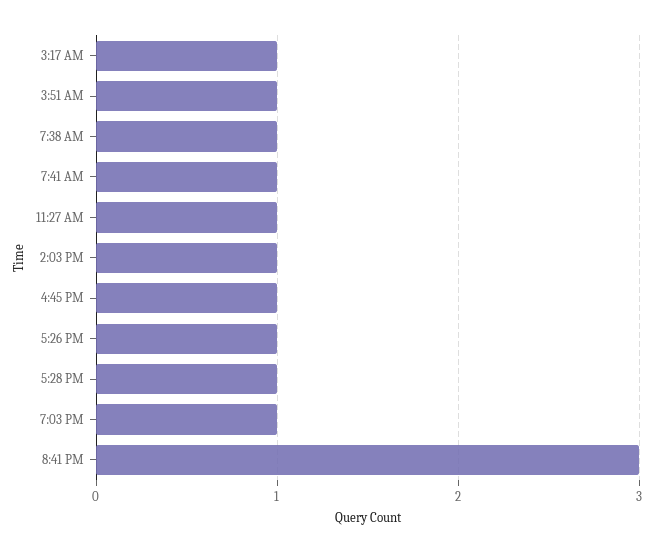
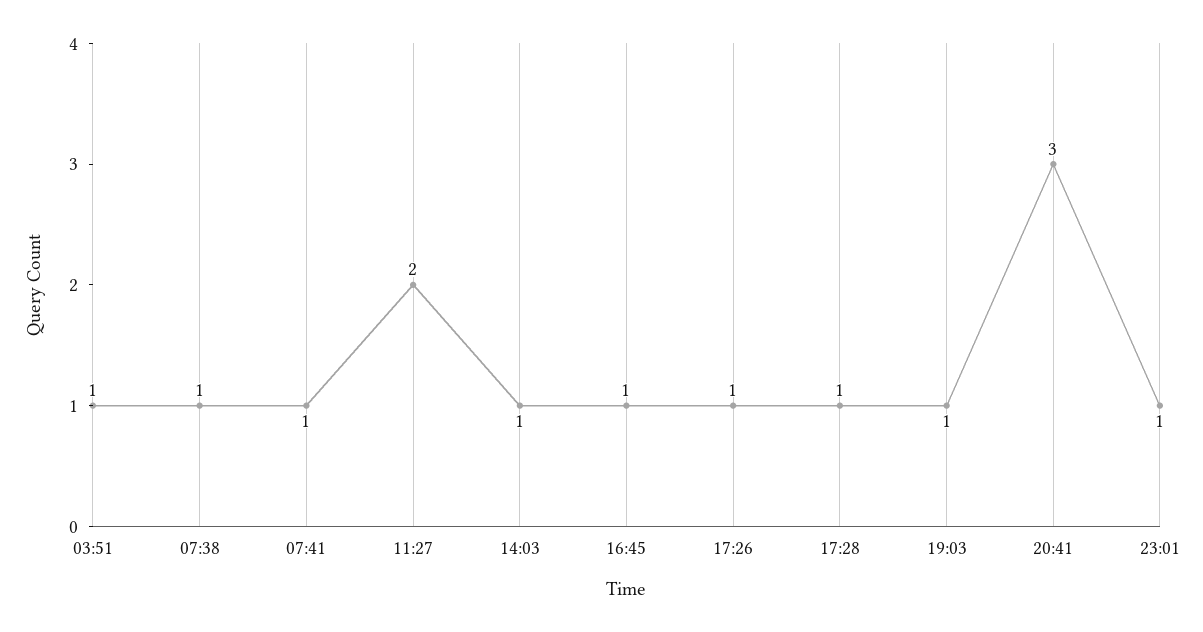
3:17 AM: 1 -> none
11:27 AM: 1 -> 2
23:01: none -> 1

